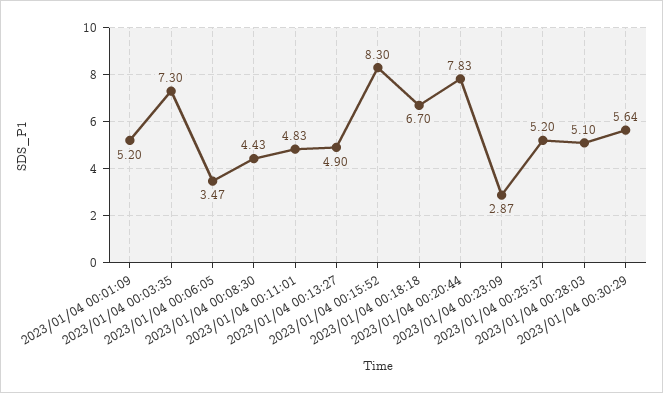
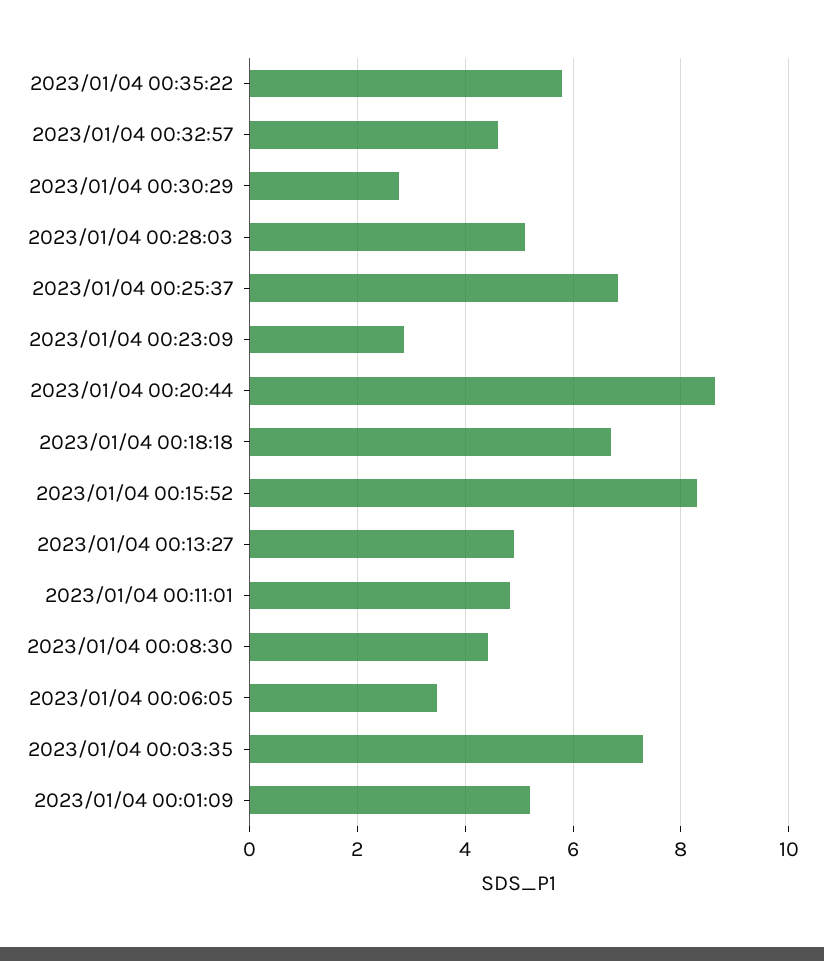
2023/01/04 00:20:44: 7.83 -> 8.6
2023/01/04 00:25:37: 5.2 -> 6.8
2023/01/04 00:30:29: 5.64 -> 2.8
2023/01/04 00:35:22: none -> 5.8
2023/01/04 00:32:57: none -> 4.6

